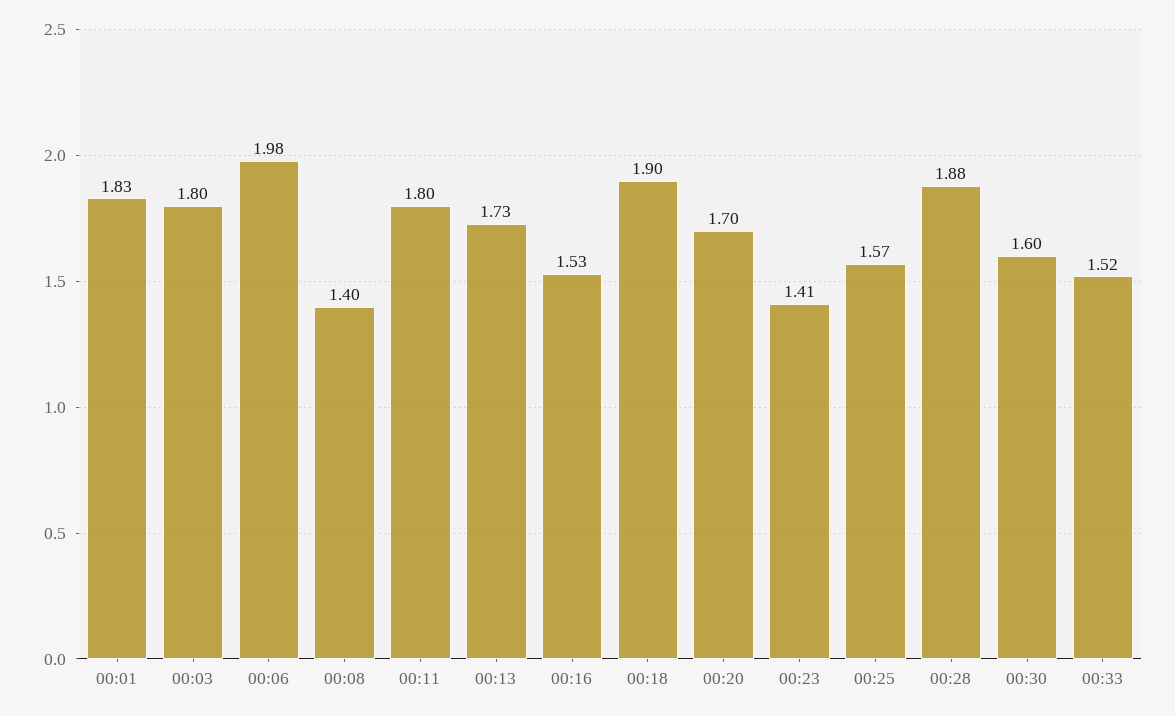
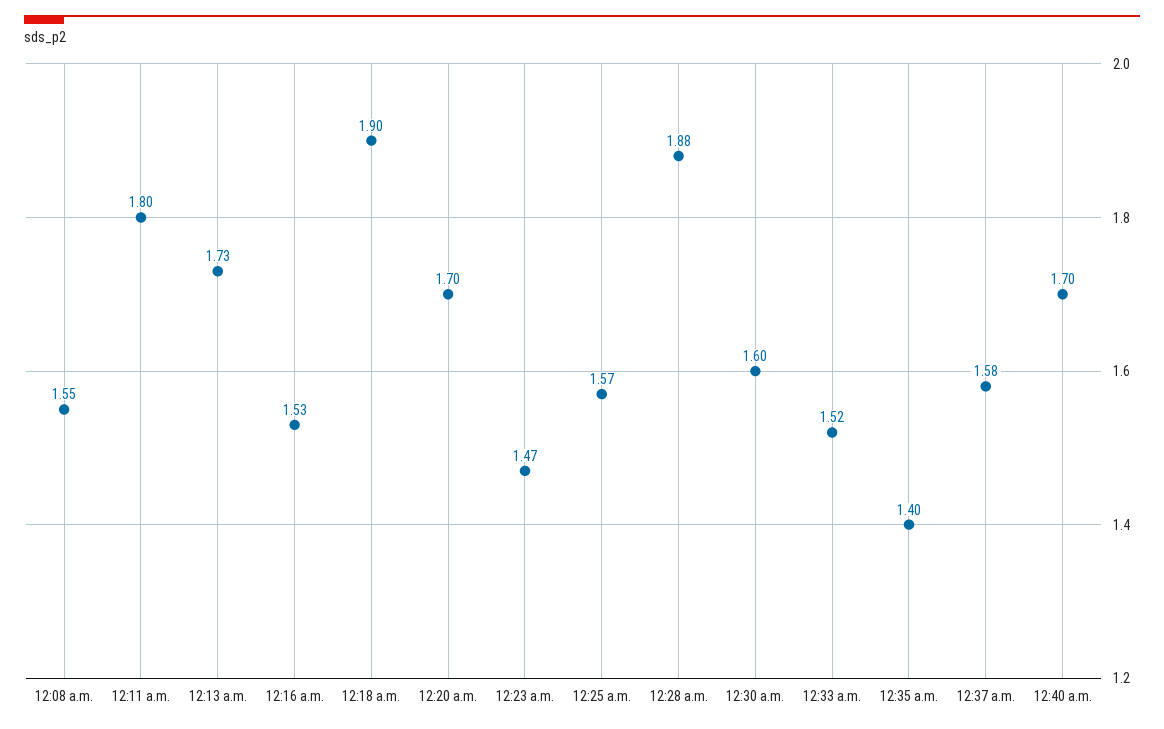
00:01: 1.83 -> none
00:03: 1.8 -> none
00:06: 1.98 -> none
00:08: 1.4 -> 1.55
00:23: 1.41 -> 1.47
12:35 a.m.: none -> 1.4
12:37 a.m.: none -> 1.58
12:40 a.m.: none -> 1.7

